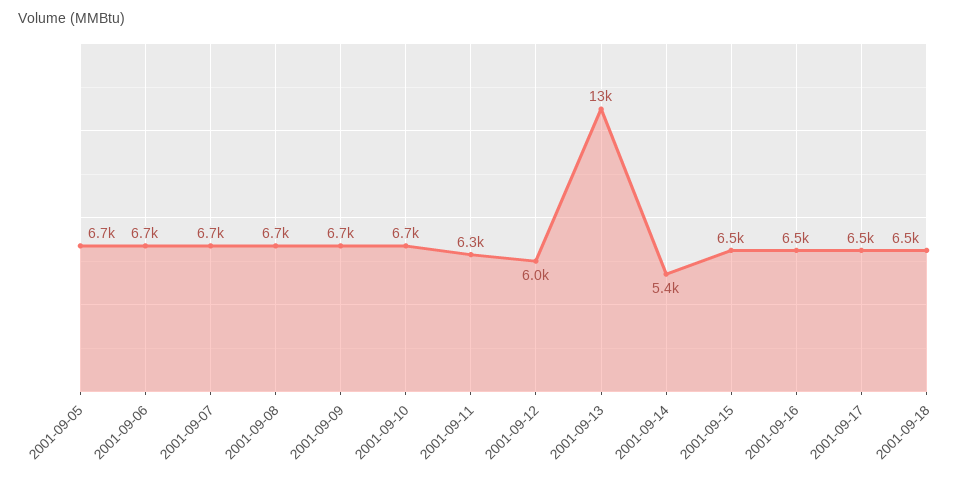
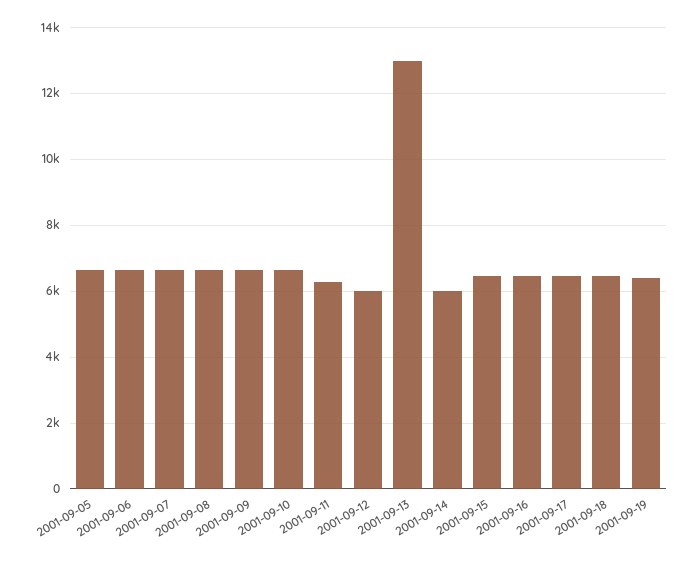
2001-09-14: 5400 -> 6000
2001-09-19: none -> 6400

